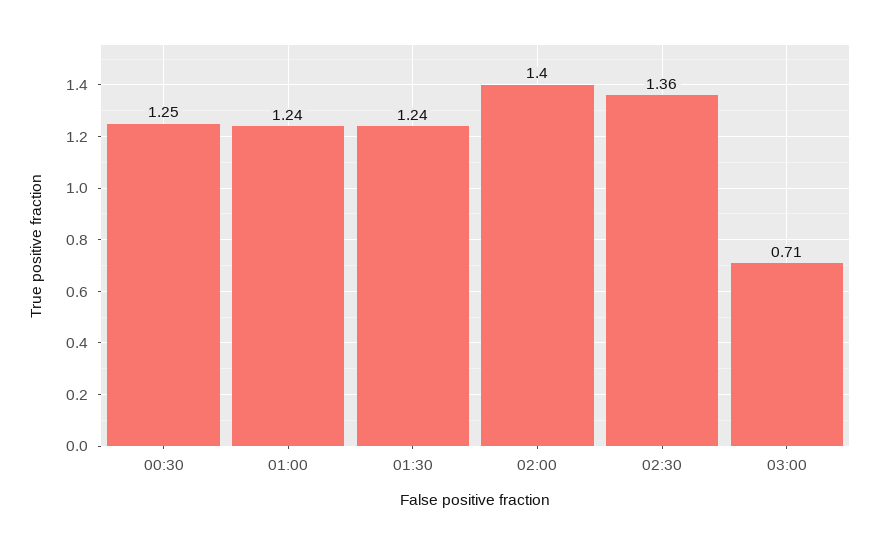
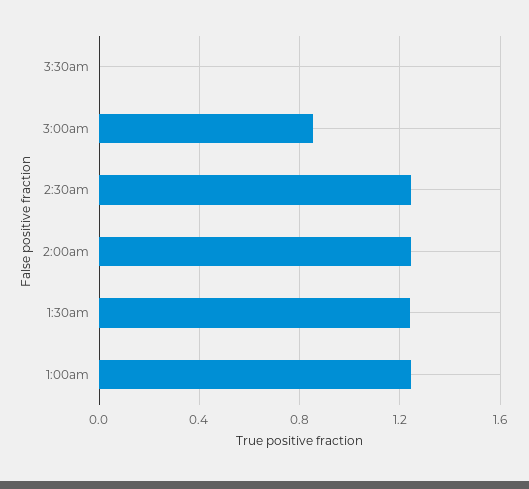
00:30: 1.25 -> none
02:00: 1.4 -> 1.25
02:30: 1.36 -> 1.25
03:00: 0.71 -> 0.85
3:30am: none -> 0

